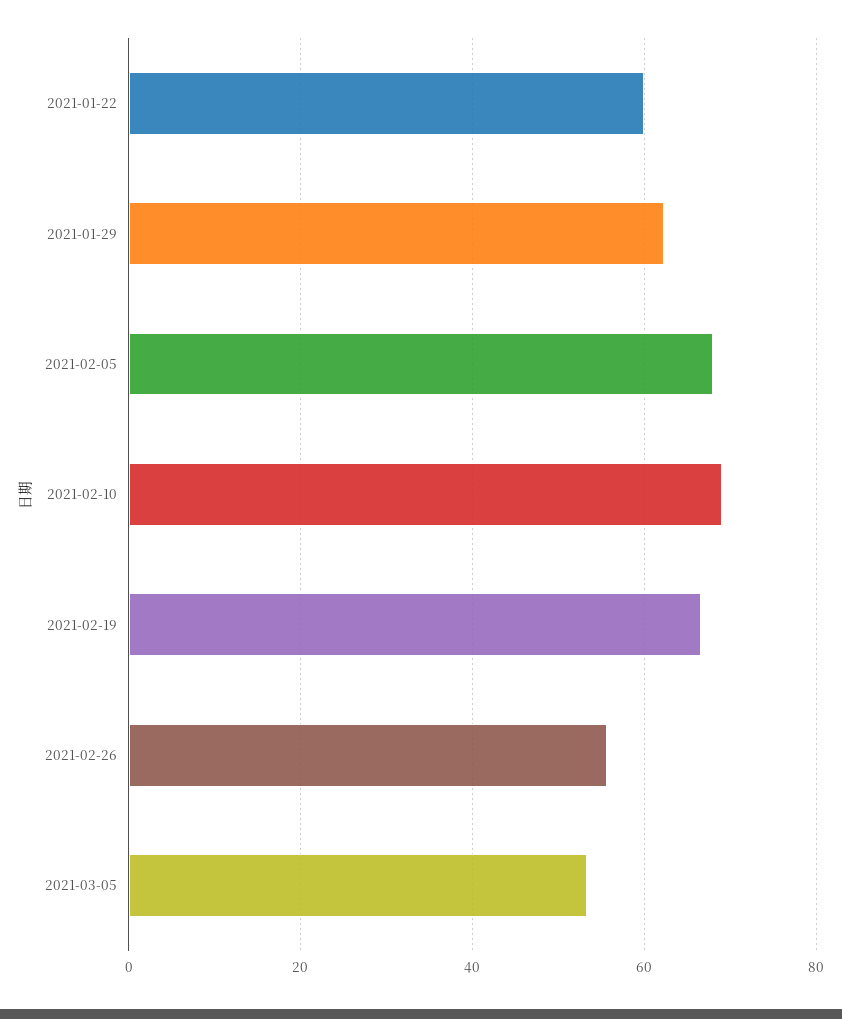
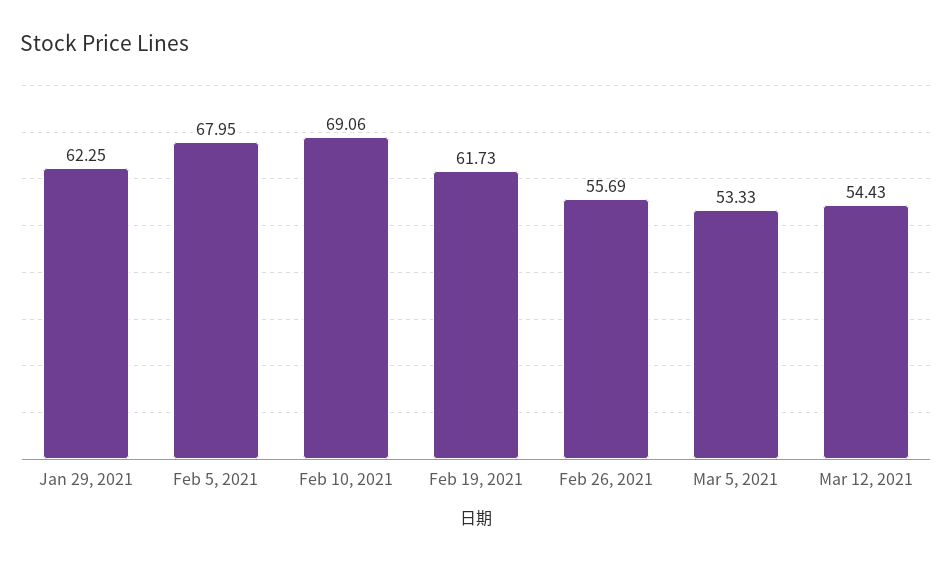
2021-01-22: 60 -> none
2021-02-19: 66 -> 61.73
Mar 12, 2021: none -> 54.43

